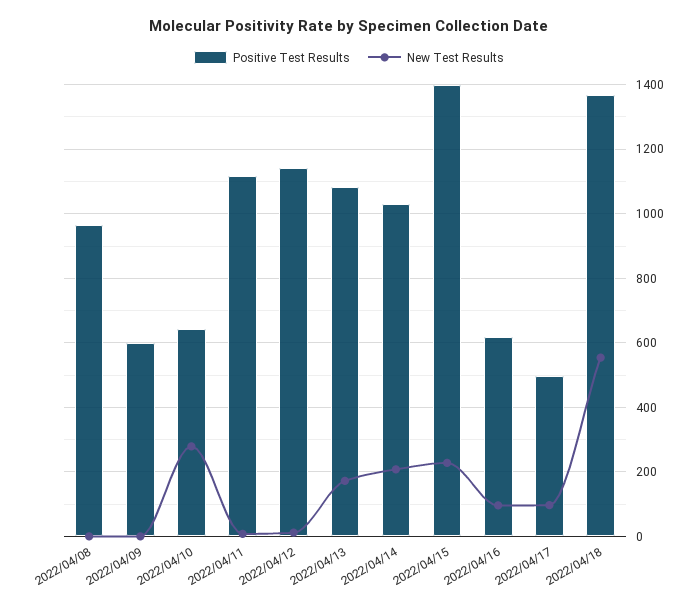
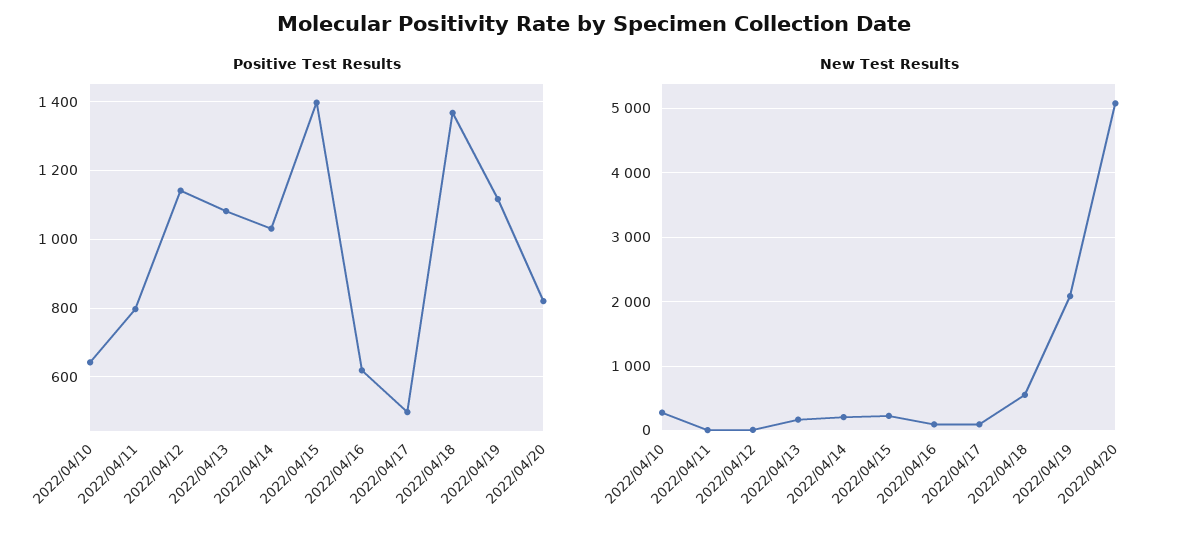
Positive Test Results, 2022/04/08: 960 -> none
New Test Results, 2022/04/08: 0 -> none
Positive Test Results, 2022/04/09: 600 -> none
New Test Results, 2022/04/09: 0 -> none
Positive Test Results, 2022/04/11: 1120 -> 800
Positive Test Results, 2022/04/19: none -> 1120
Positive Test Results, 2022/04/20: none -> 820
New Test Results, 2022/04/19: none -> 2100
New Test Results, 2022/04/20: none -> 5100

